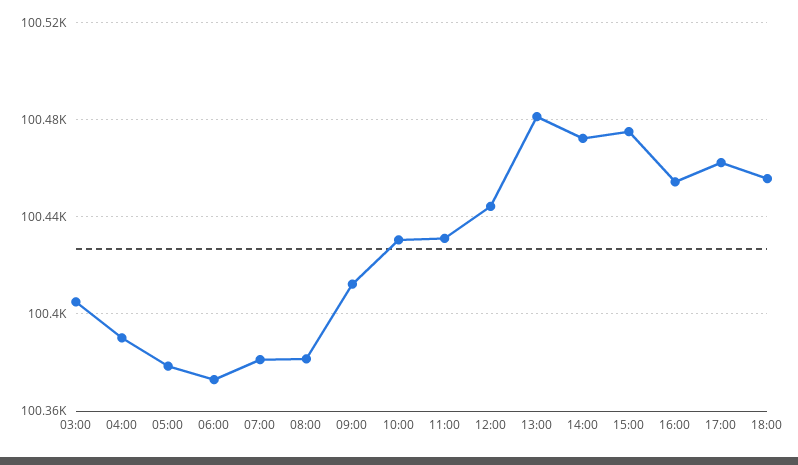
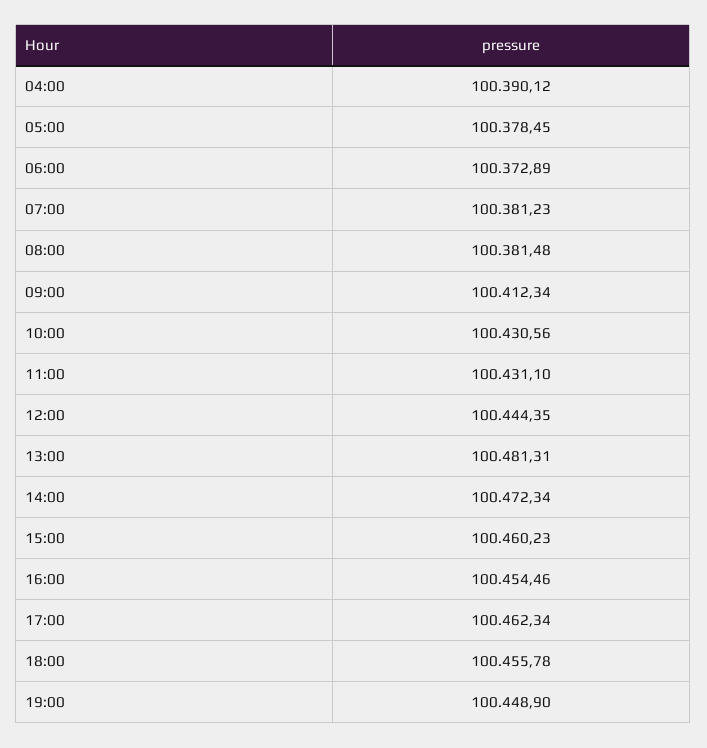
03:00: 100405 -> none
15:00: 100475 -> 100460.23
19:00: none -> 100448.9

